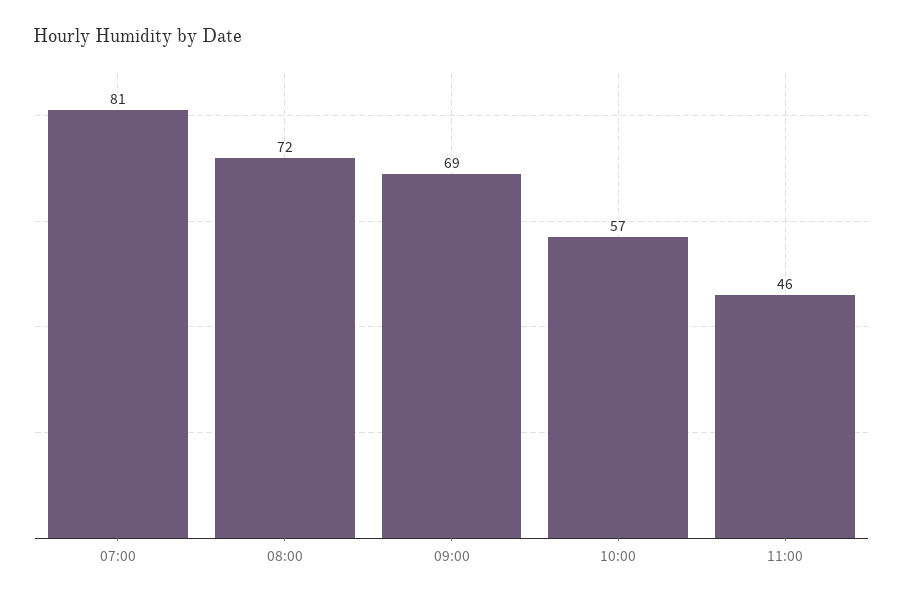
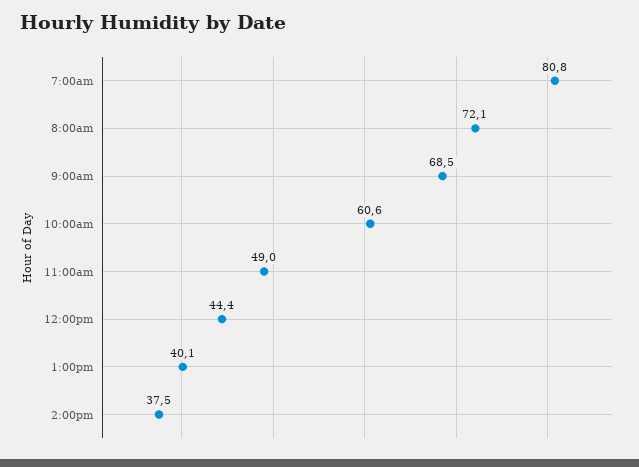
10:00: 57 -> 60.6
11:00: 46 -> 49
12:00pm: none -> 44.4
1:00pm: none -> 40.1
2:00pm: none -> 37.5

